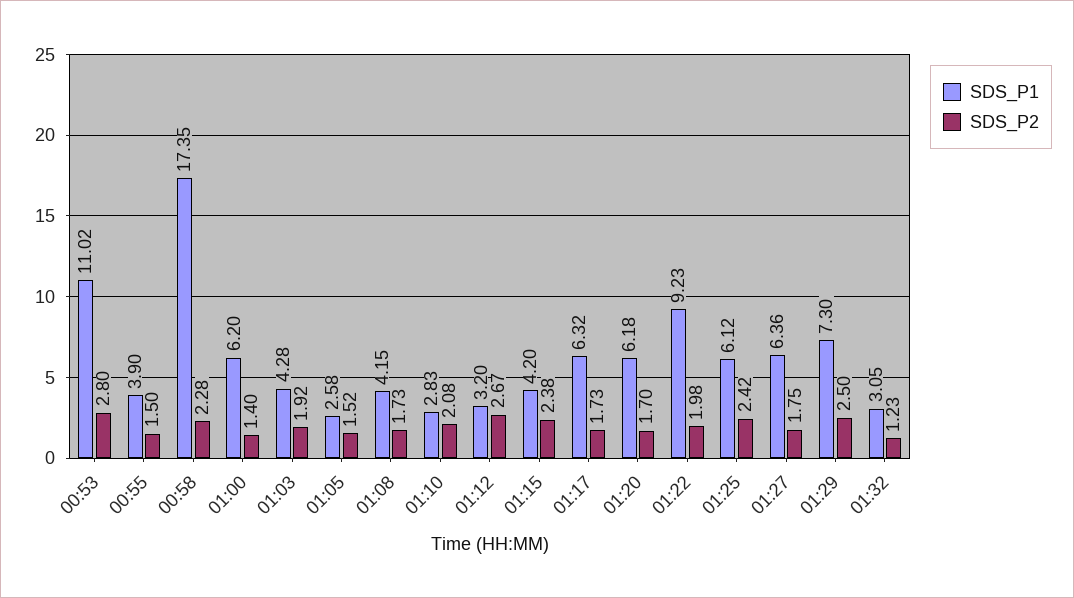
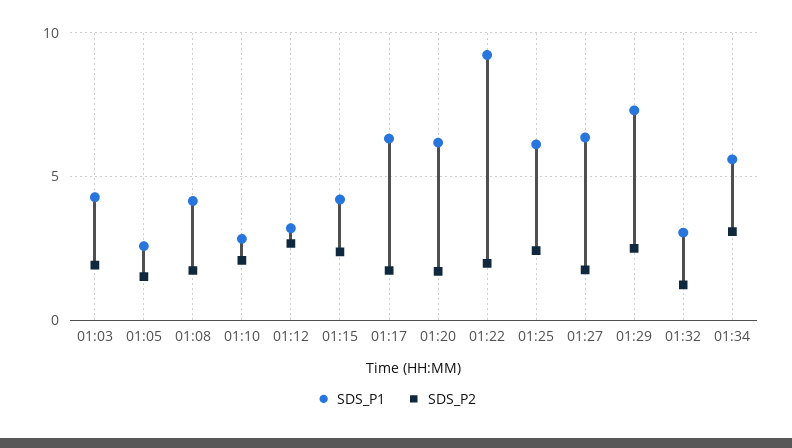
SDS_P1, 00:53: 11.02 -> none
SDS_P2, 00:53: 2.8 -> none
SDS_P1, 00:55: 3.9 -> none
SDS_P2, 00:55: 1.5 -> none
SDS_P1, 00:58: 17.35 -> none
SDS_P2, 00:58: 2.28 -> none
SDS_P1, 01:00: 6.2 -> none
SDS_P2, 01:00: 1.4 -> none
SDS_P1, 01:34: none -> 5.5
SDS_P2, 01:34: none -> 3

